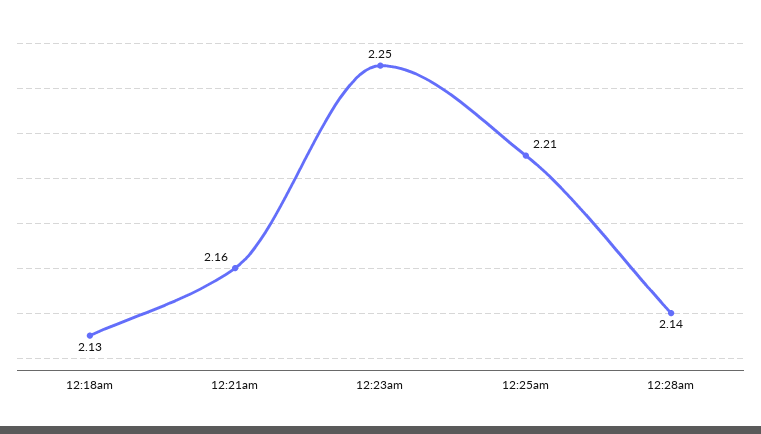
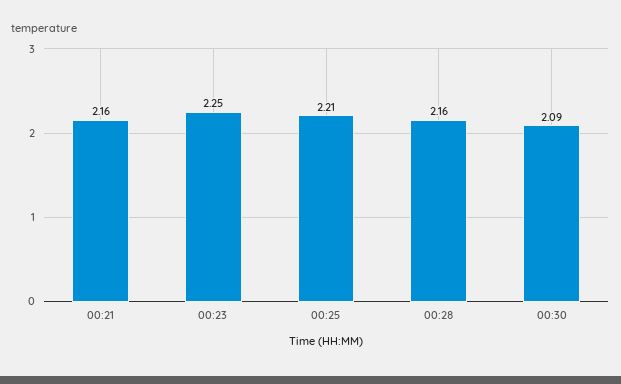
12:18am: 2.13 -> none
12:28am: 2.14 -> 2.16
00:30: none -> 2.09

